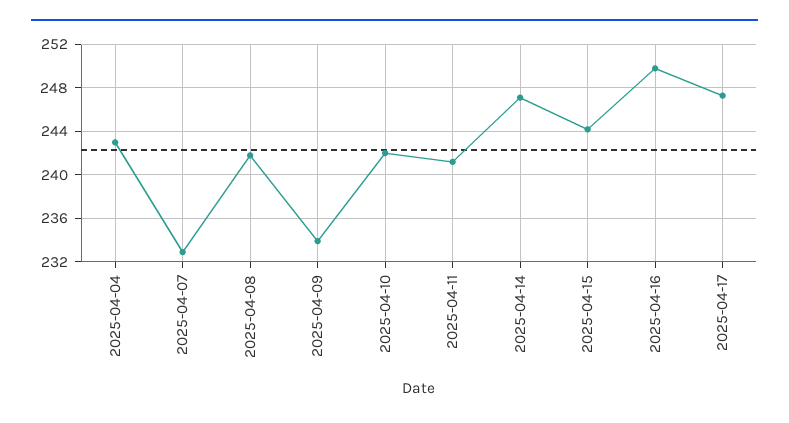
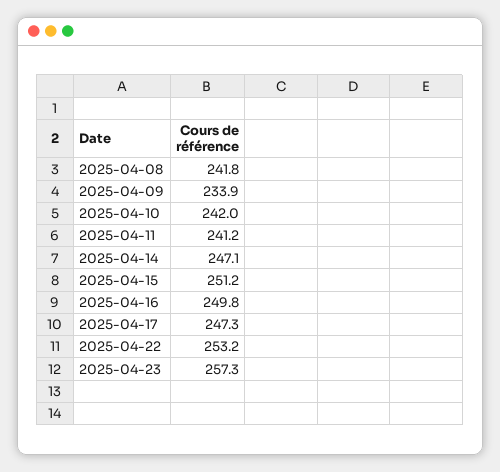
2025-04-04: 243 -> none
2025-04-07: 233 -> none
2025-04-15: 244 -> 251.2
2025-04-22: none -> 253.2
2025-04-23: none -> 257.3

